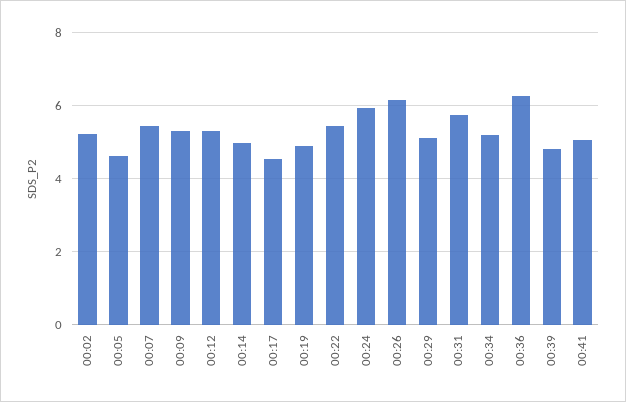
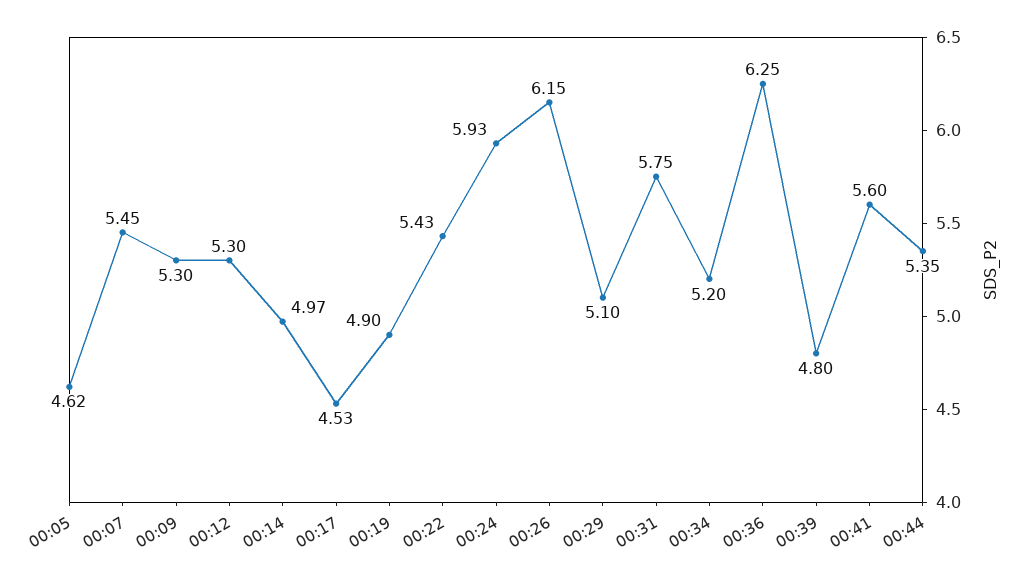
00:02: 5.2 -> none
00:41: 5 -> 5.6
00:44: none -> 5.35

